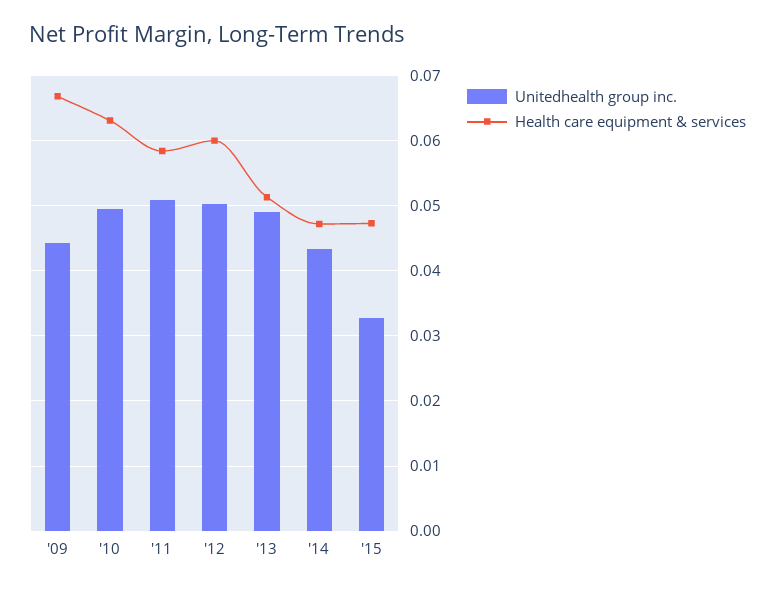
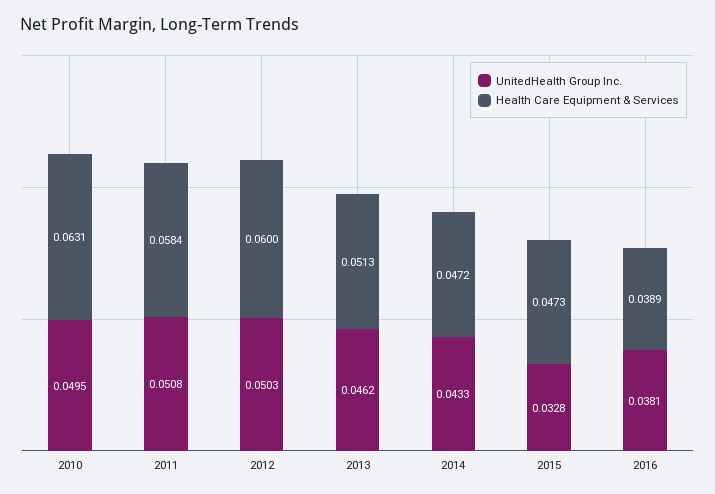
Unitedhealth group inc., '09: 0.044 -> none
Health care equipment & services, '09: 0.067 -> none
Unitedhealth group inc., '13: 0.049 -> 0.0462
Unitedhealth group inc., 2016: none -> 0.0381
Health care equipment & services, 2016: none -> 0.0389

